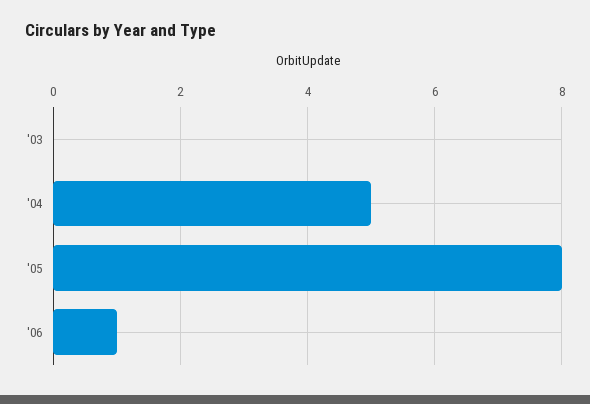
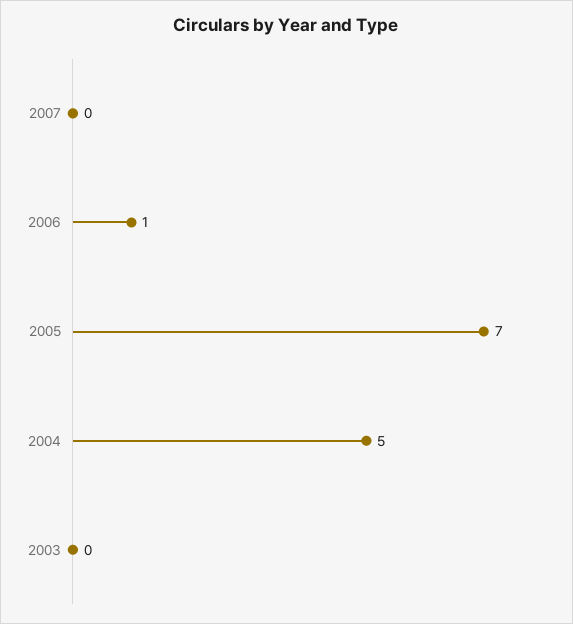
'05: 8 -> 7
2007: none -> 0

